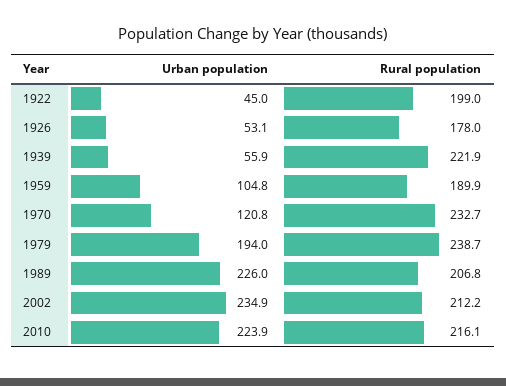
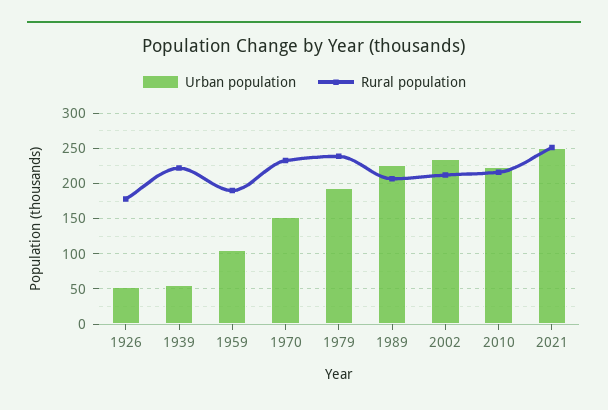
Urban population, 1922: 45 -> none
Rural population, 1922: 199 -> none
Urban population, 1970: 120.8 -> 150
Urban population, 2021: none -> 250
Rural population, 2021: none -> 250

